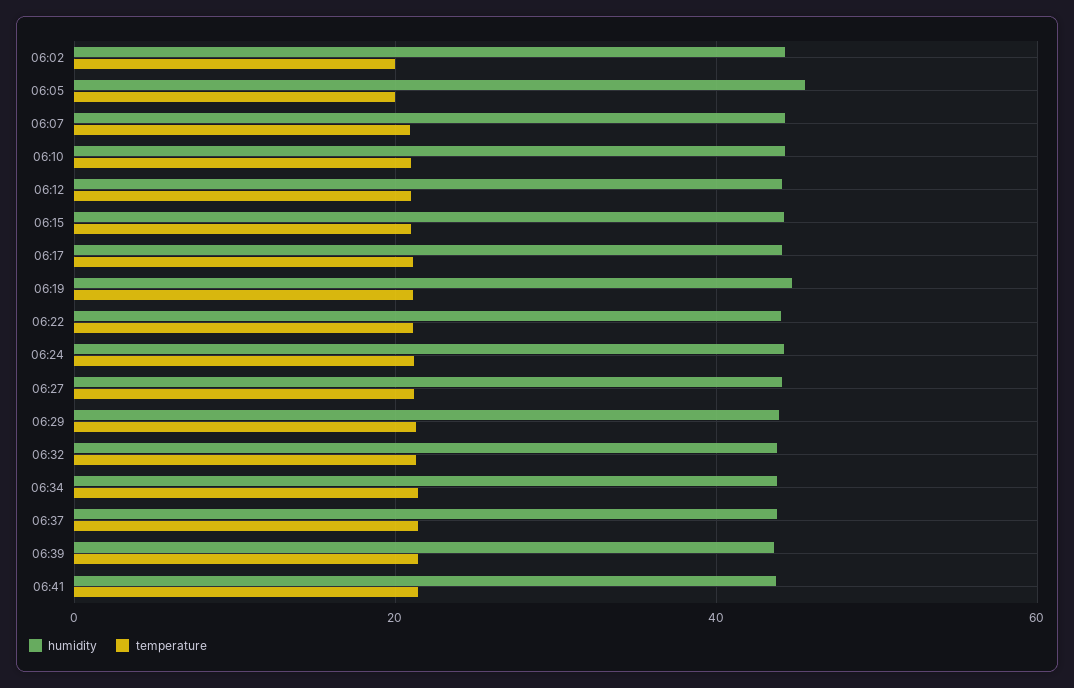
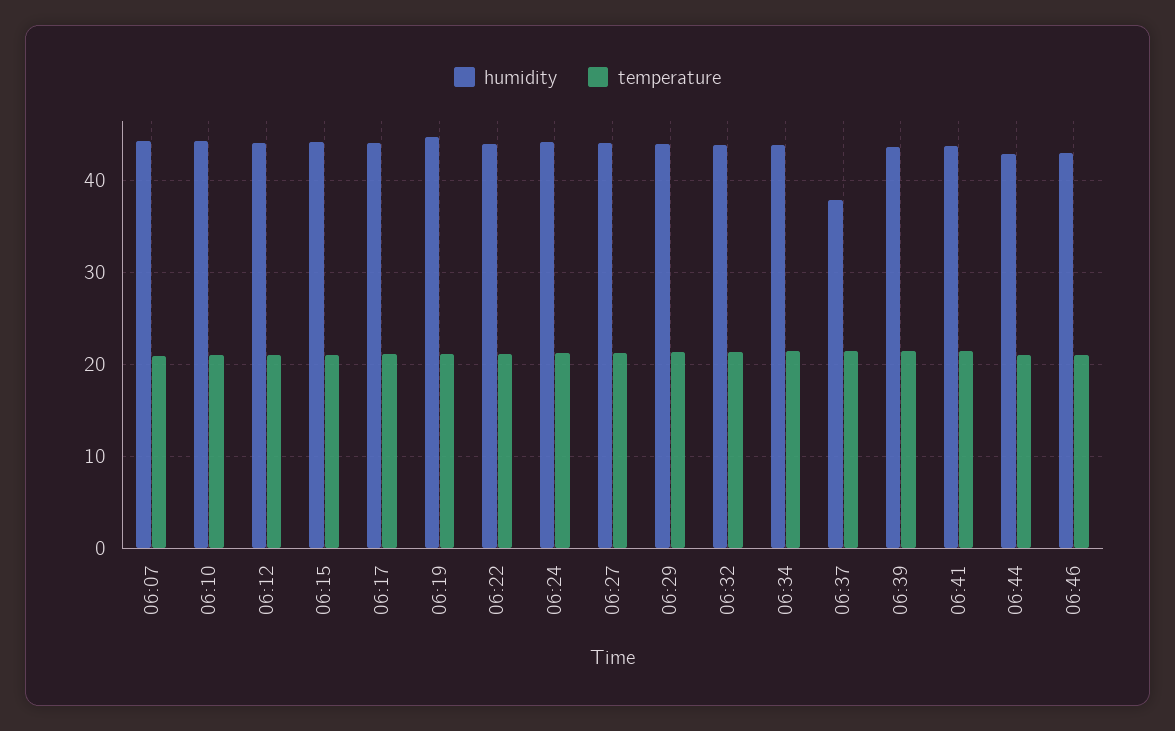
humidity, 06:02: 44 -> none
temperature, 06:02: 20 -> none
humidity, 06:05: 46 -> none
temperature, 06:05: 20 -> none
humidity, 06:37: 44 -> 38
humidity, 06:44: none -> 43
temperature, 06:44: none -> 21
humidity, 06:46: none -> 43
temperature, 06:46: none -> 21

